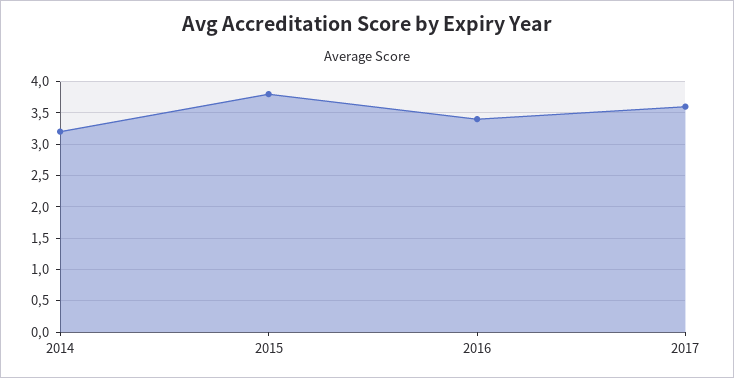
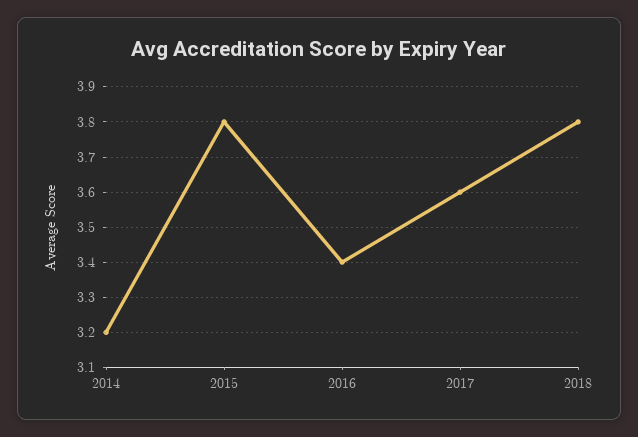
2018: none -> 3.8

